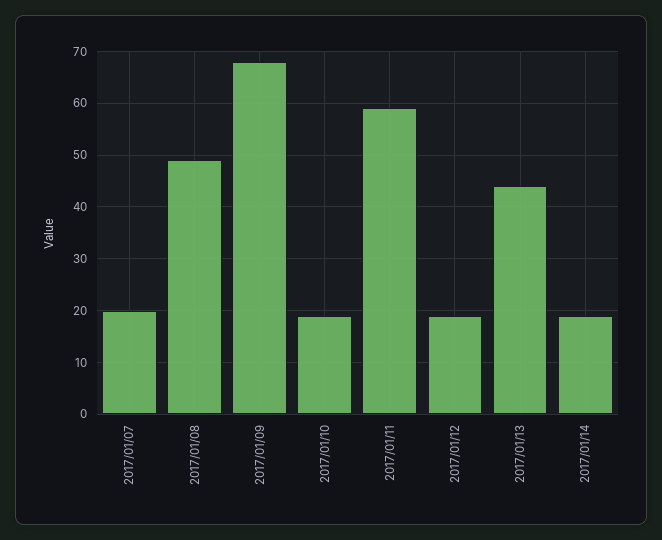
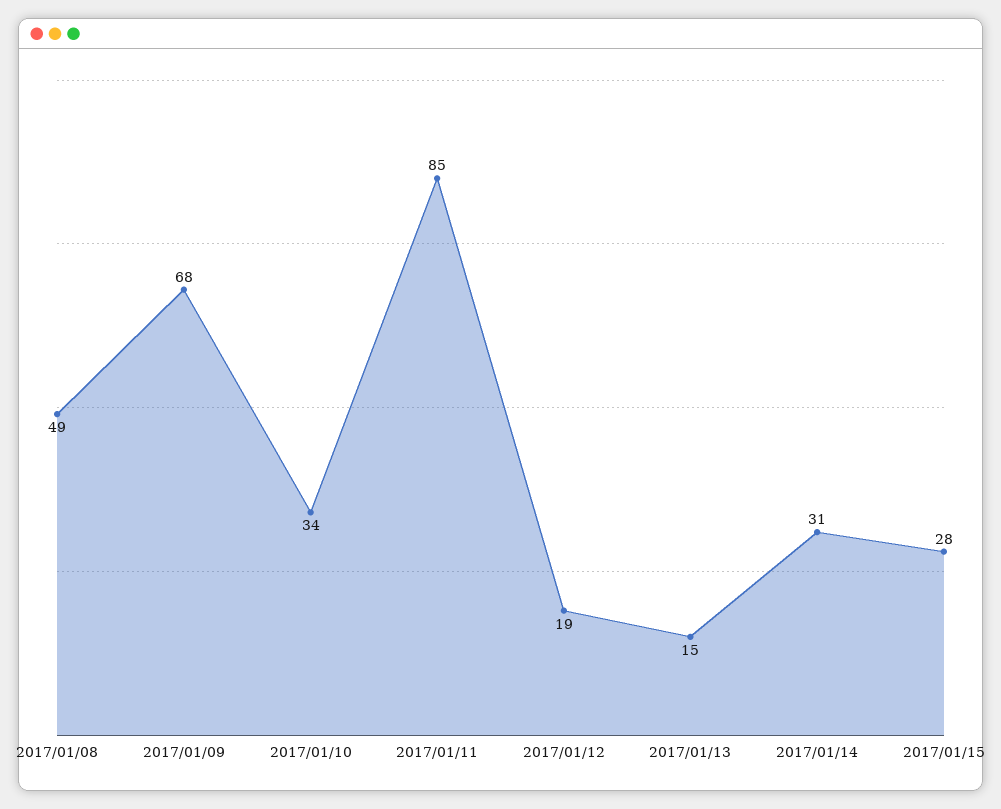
2017/01/07: 20 -> none
2017/01/10: 20 -> 34
2017/01/11: 60 -> 85
2017/01/13: 45 -> 15
2017/01/14: 20 -> 31
2017/01/15: none -> 28

